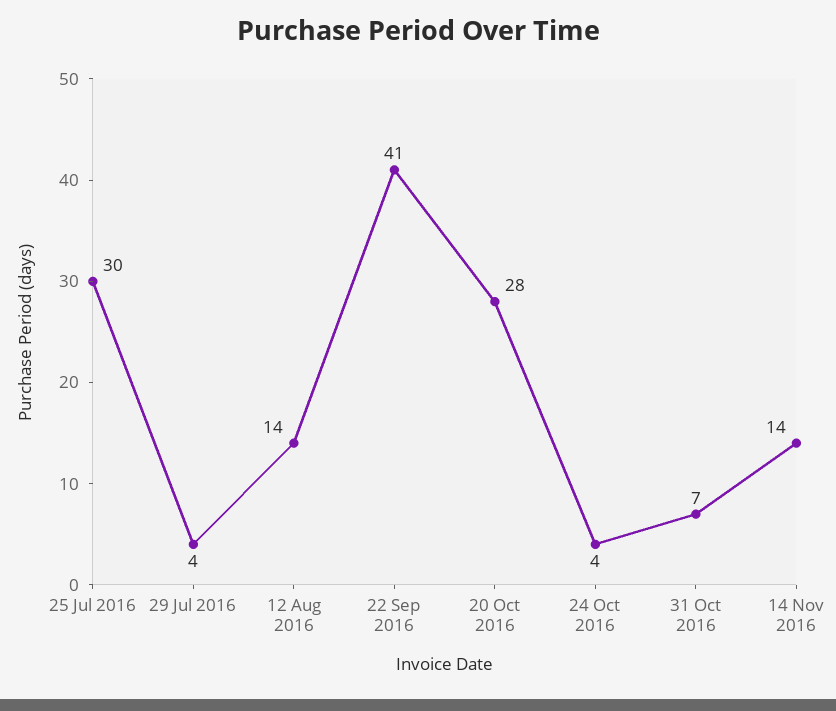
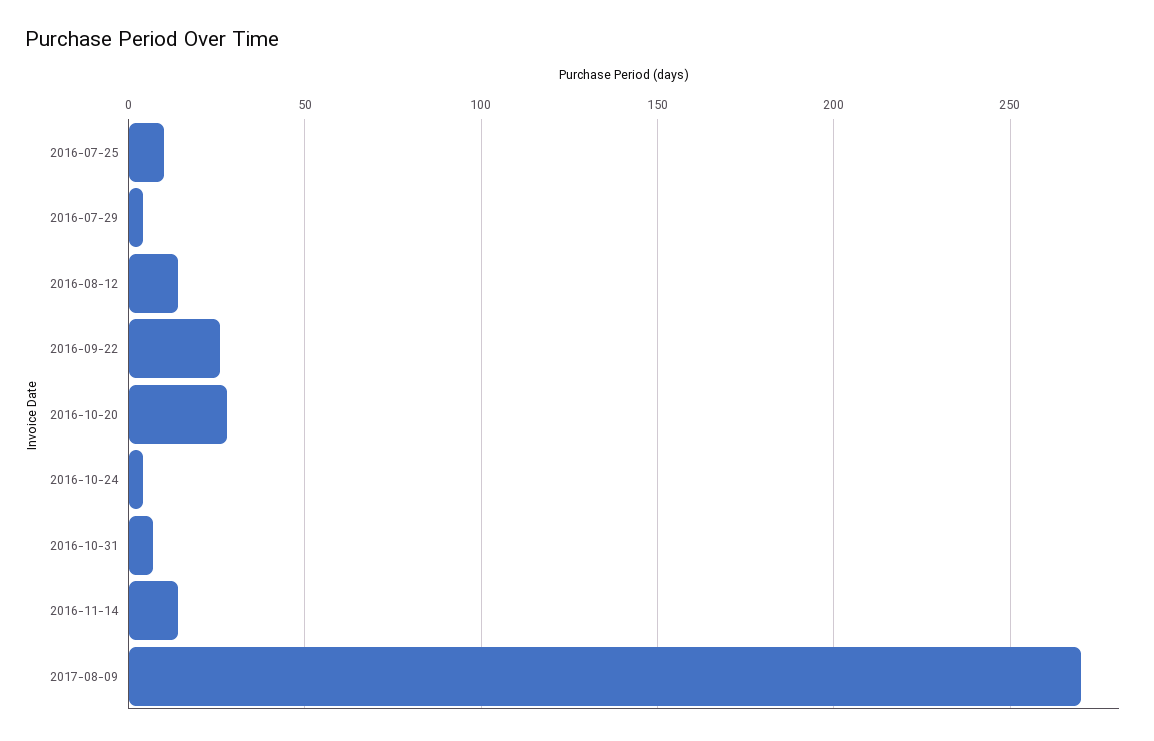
25 Jul 2016: 30 -> 10
22 Sep 2016: 41 -> 25
2017-08-09: none -> 270

